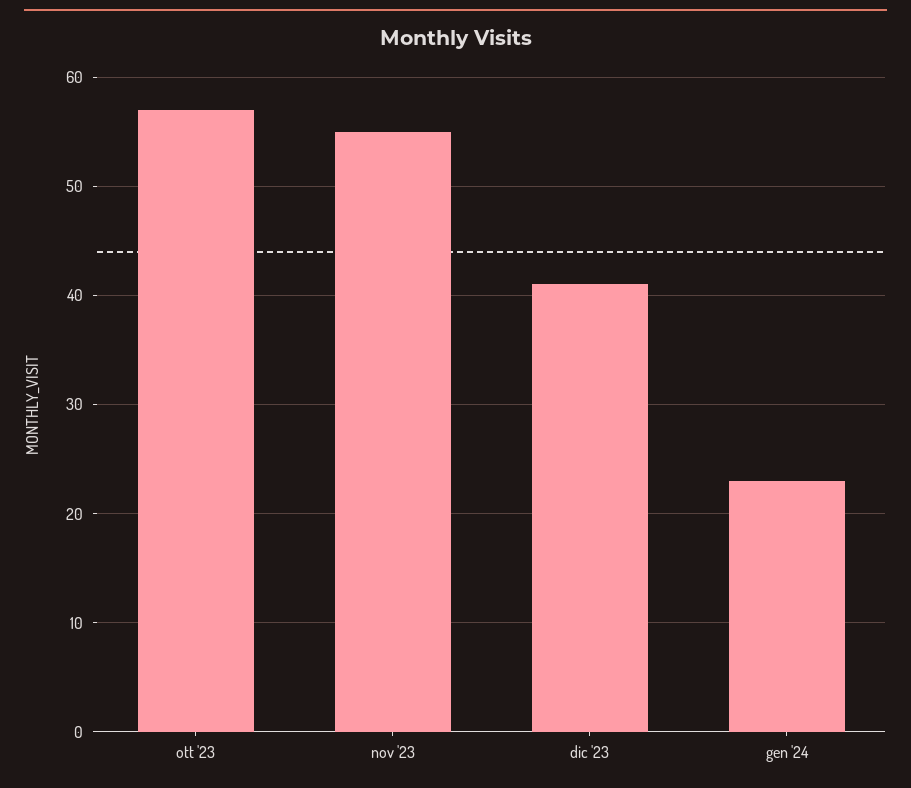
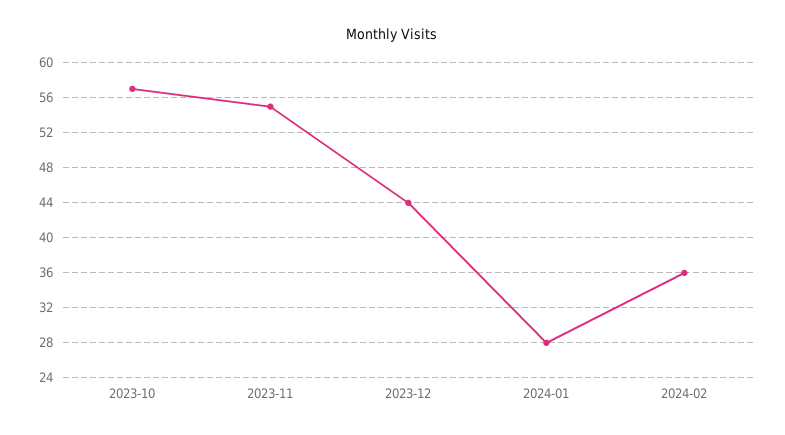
dic '23: 41 -> 44
gen '24: 23 -> 28
2024-02: none -> 36

